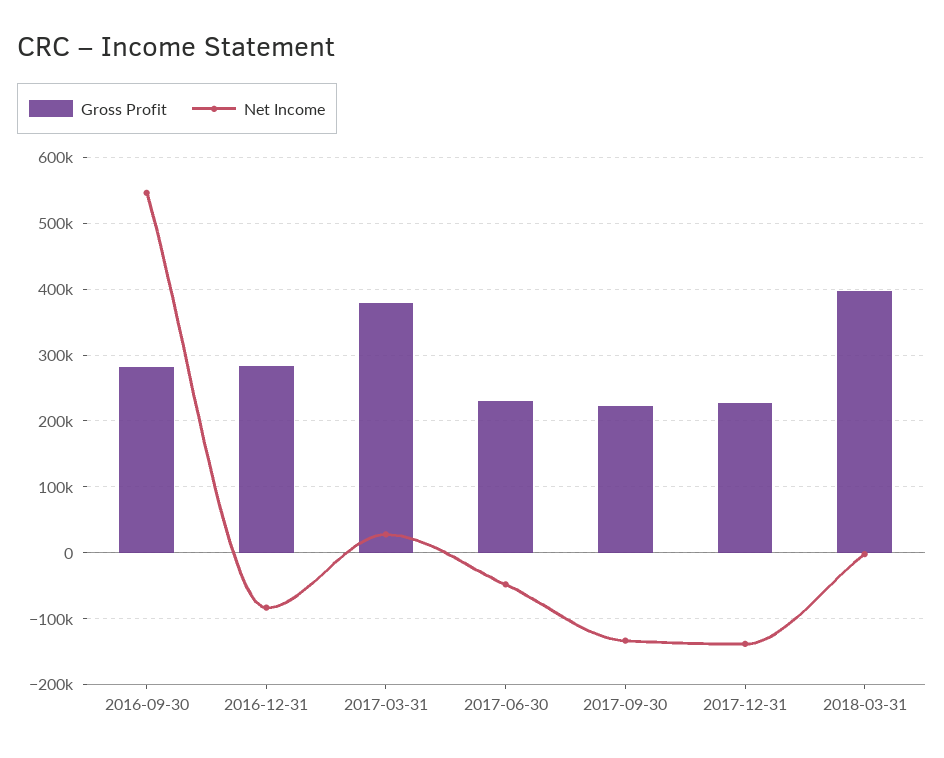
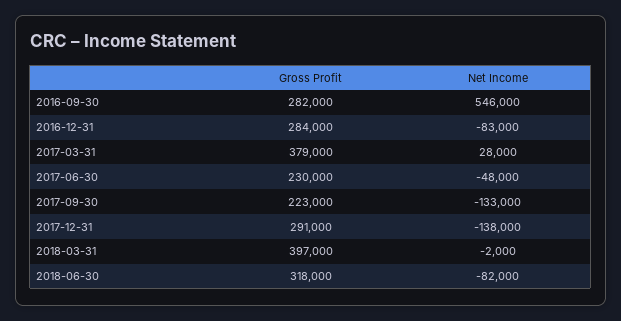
Gross Profit, 2017-12-31: 230000 -> 291000
Gross Profit, 2018-06-30: none -> 318000
Net Income, 2018-06-30: none -> -82000

